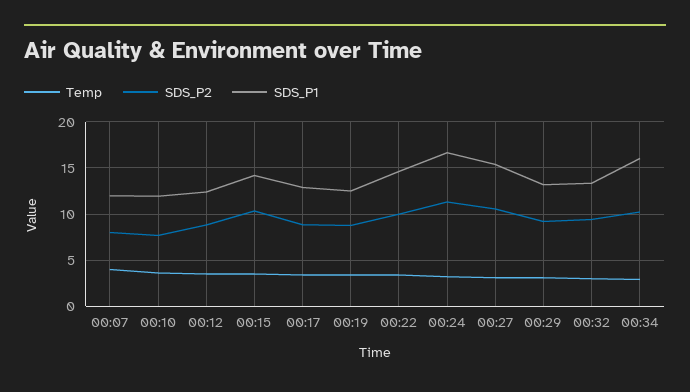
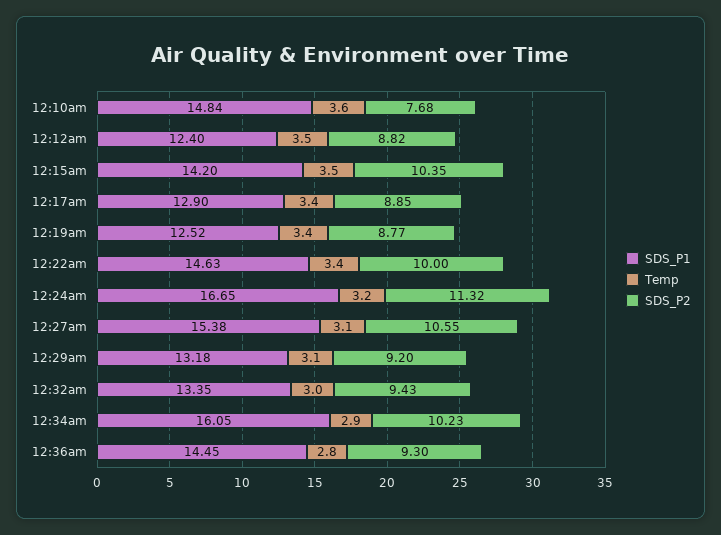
Temp, 00:07: 4 -> none
SDS_P2, 00:07: 8 -> none
SDS_P1, 00:07: 12 -> none
SDS_P1, 00:10: 12 -> 14.84
SDS_P1, 12:36am: none -> 14.45
Temp, 12:36am: none -> 2.8
SDS_P2, 12:36am: none -> 9.3

